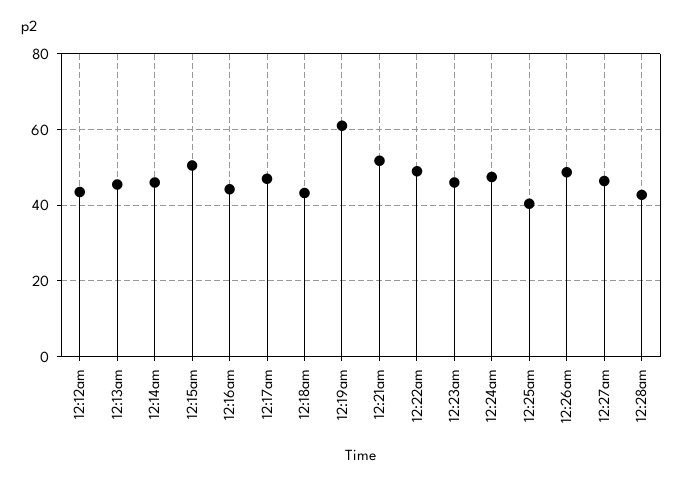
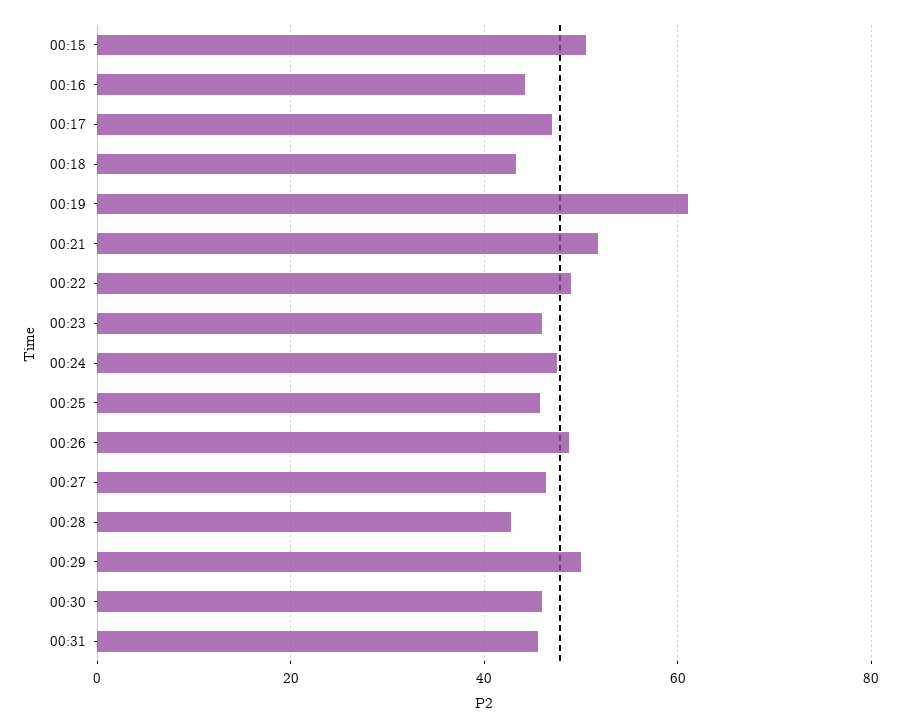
12:12am: 44 -> none
12:13am: 46 -> none
12:14am: 46 -> none
12:25am: 40 -> 46
00:29: none -> 50
00:30: none -> 46
00:31: none -> 46

